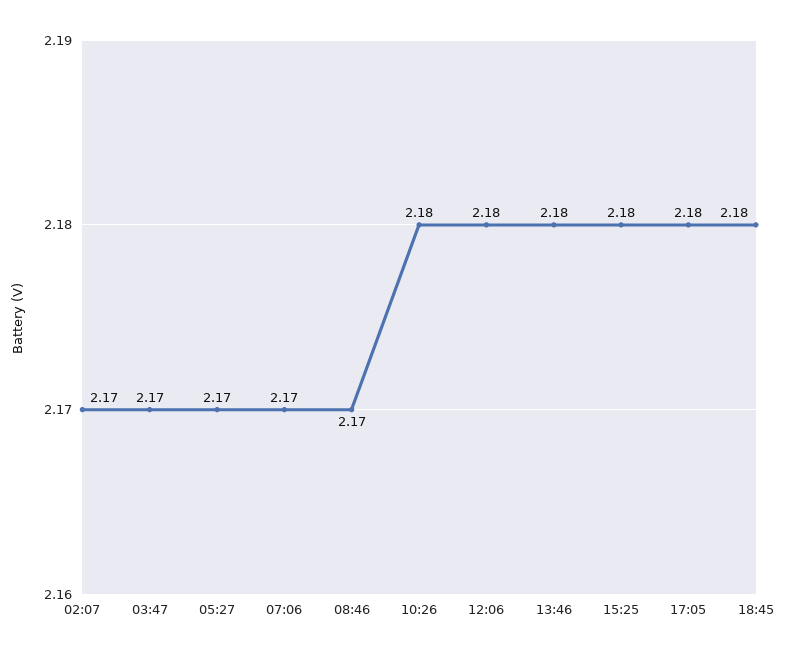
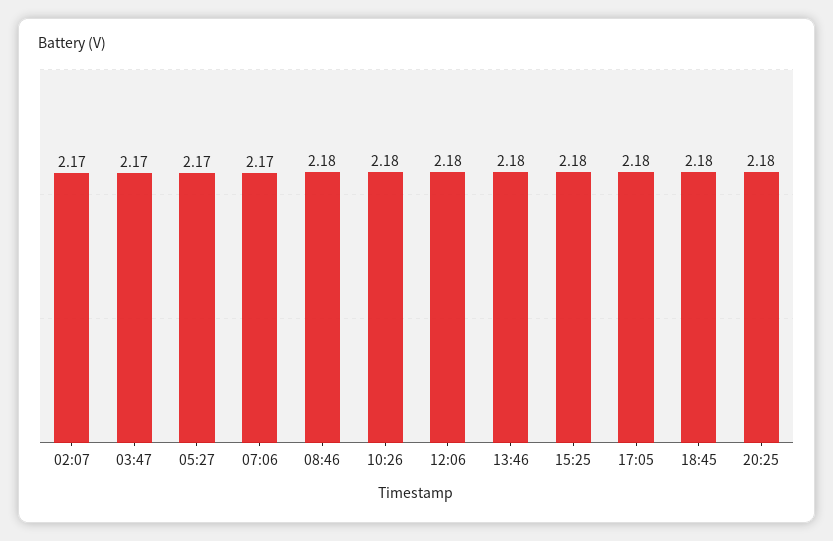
08:46: 2.17 -> 2.18
20:25: none -> 2.18

